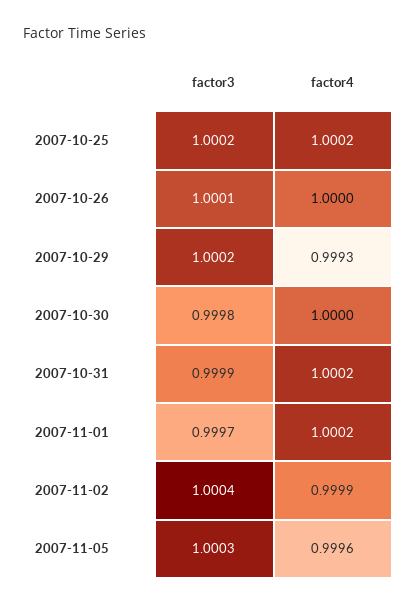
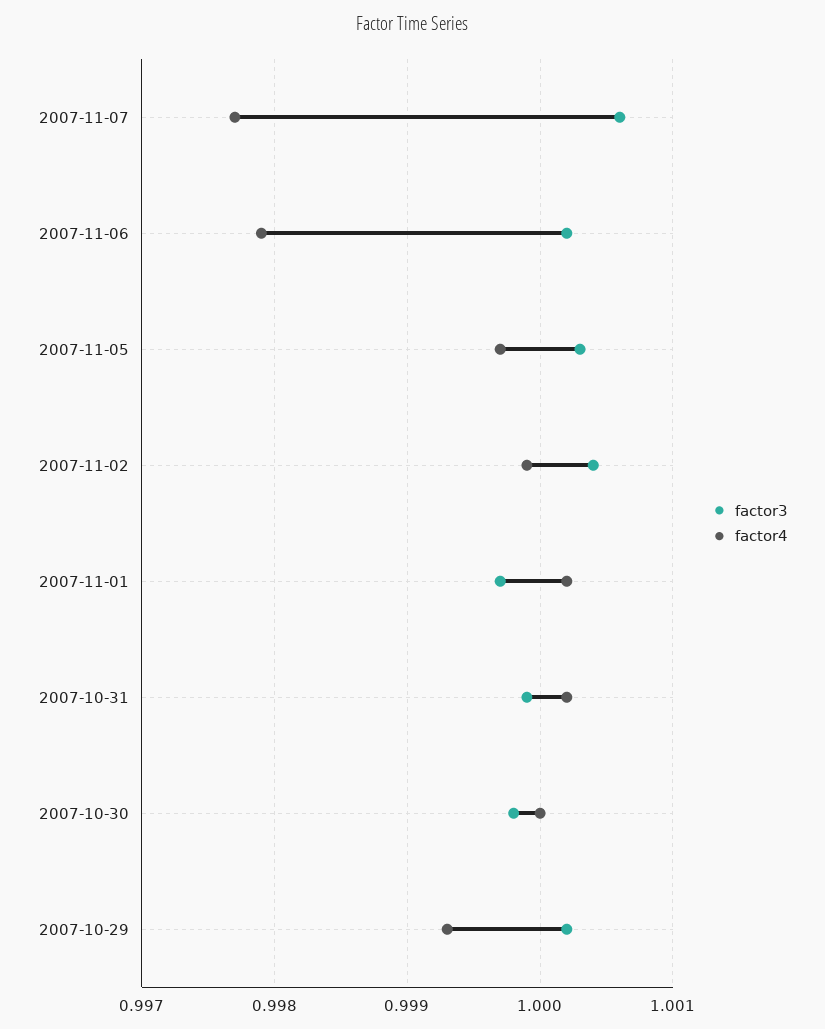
factor3, 2007-10-25: 1.0002 -> none
factor4, 2007-10-25: 1.0002 -> none
factor3, 2007-10-26: 1.0001 -> none
factor4, 2007-10-26: 1 -> none
factor4, 2007-11-05: 0.9996 -> 0.9997
factor3, 2007-11-07: none -> 1.0006
factor4, 2007-11-07: none -> 0.9977
factor3, 2007-11-06: none -> 1.0002
factor4, 2007-11-06: none -> 0.9979

